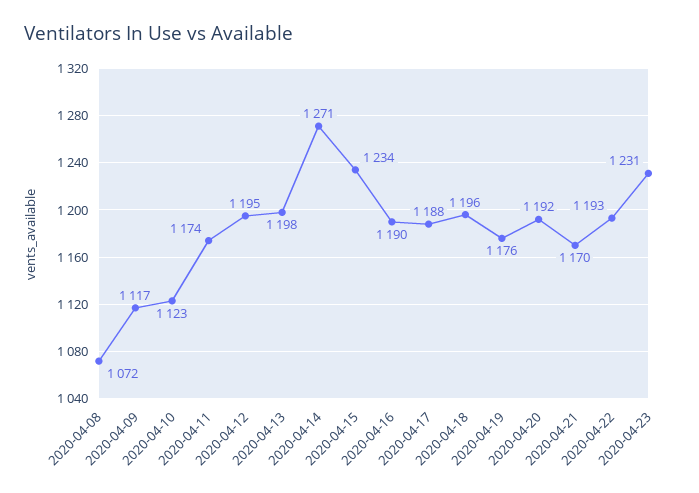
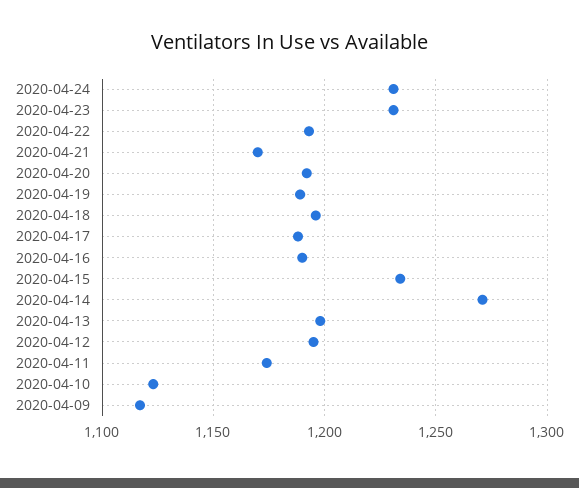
2020-04-08: 1072 -> none
2020-04-19: 1176 -> 1190
2020-04-24: none -> 1230

